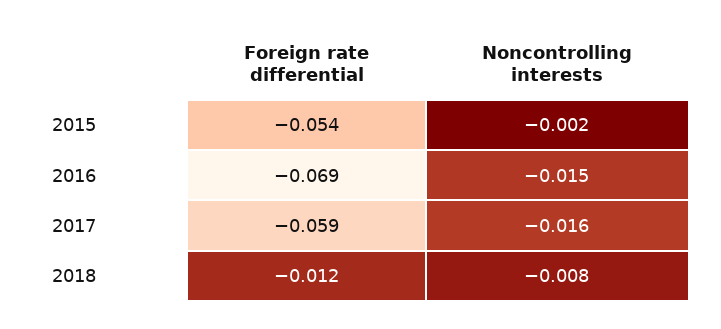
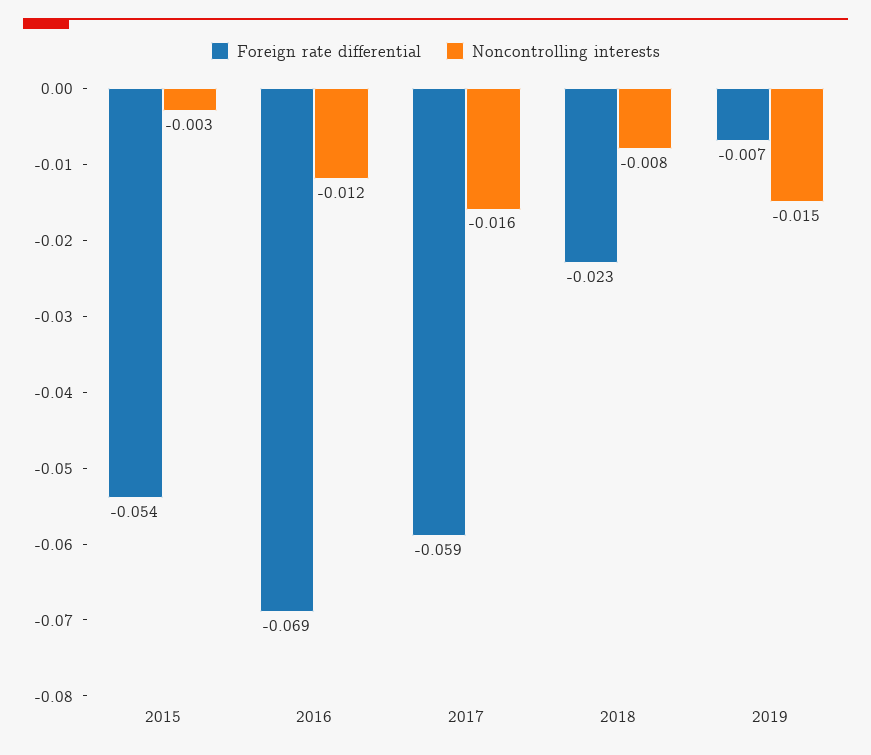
Noncontrolling interests, 2015: -0.002 -> -0.003
Noncontrolling interests, 2016: -0.015 -> -0.012
Foreign rate differential, 2018: -0.012 -> -0.023
Foreign rate differential, 2019: none -> -0.007
Noncontrolling interests, 2019: none -> -0.015

